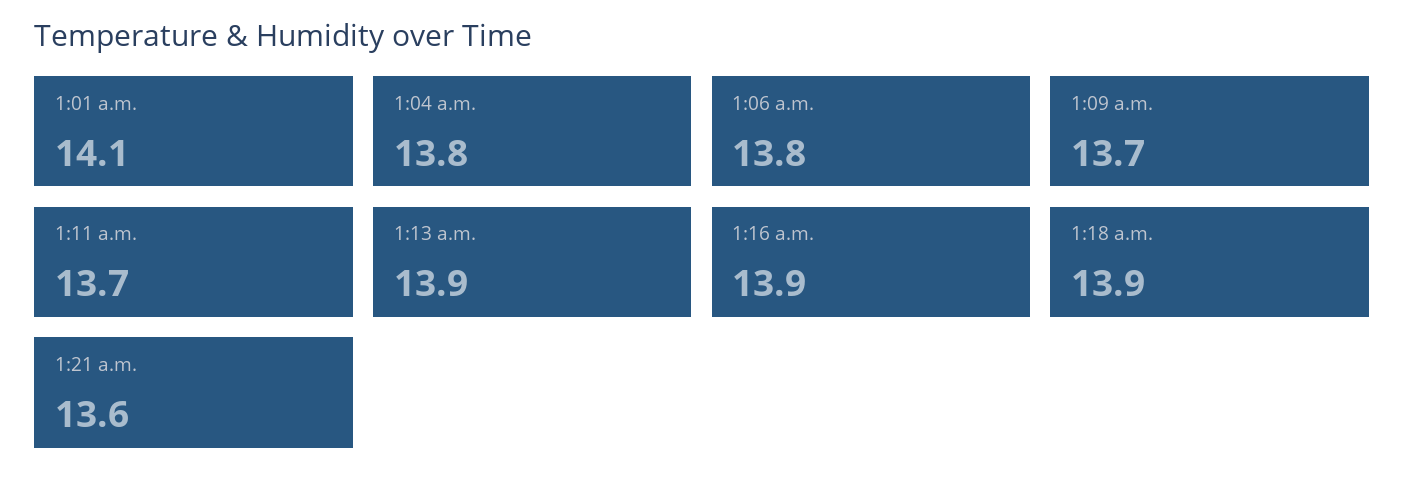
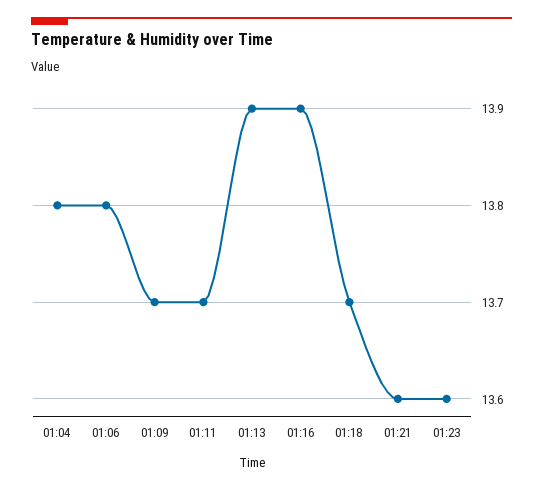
1:01 a.m.: 14.1 -> none
1:18 a.m.: 13.9 -> 13.7
01:23: none -> 13.6

